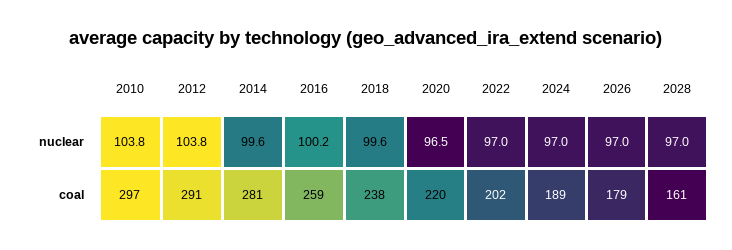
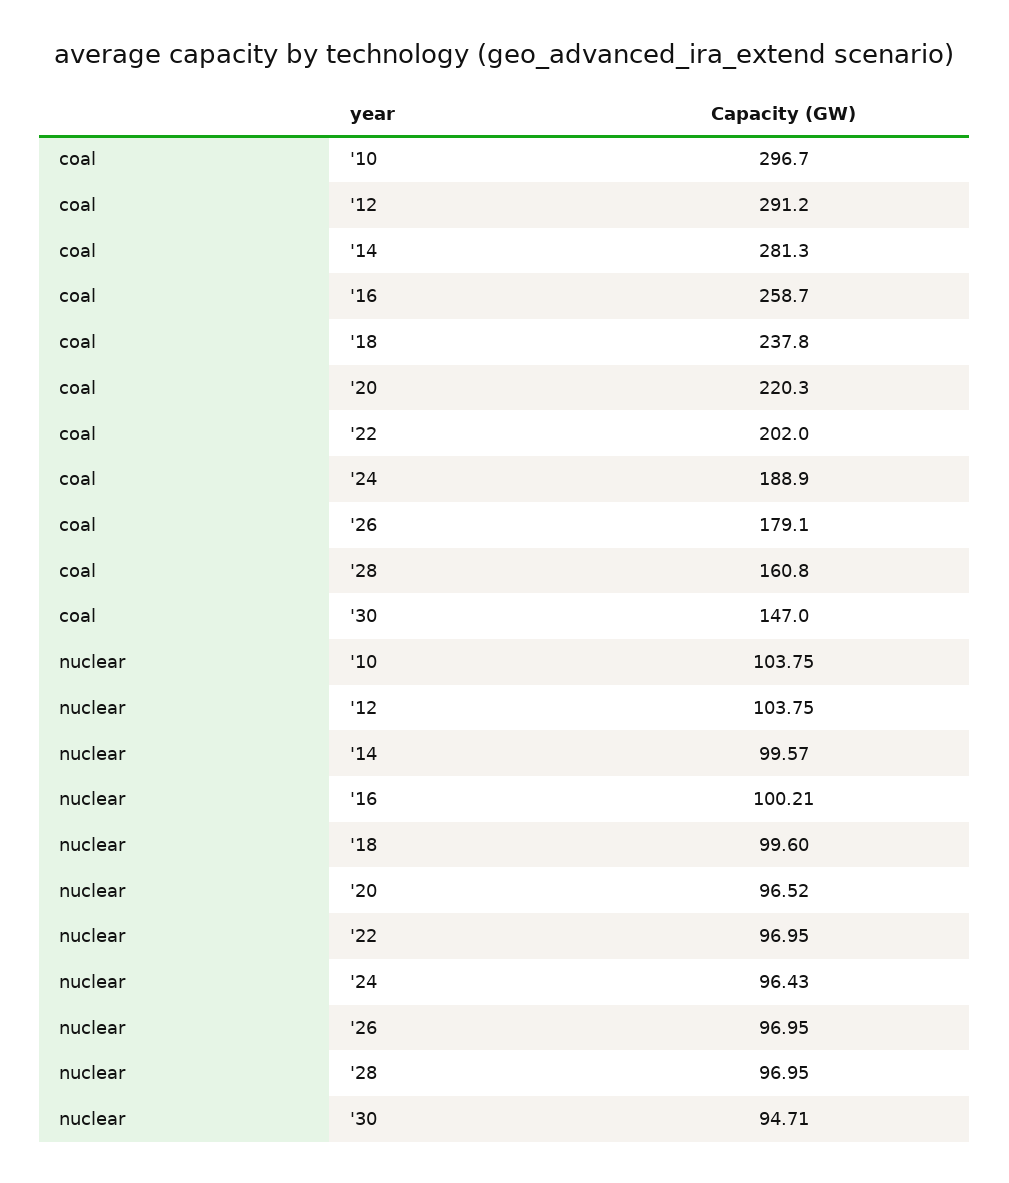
2024, nuclear: 97 -> 96.43
'30, coal: none -> 147
'30, nuclear: none -> 94.71

